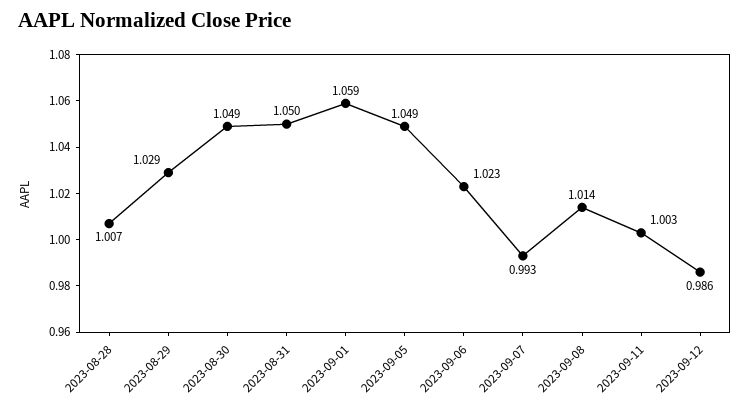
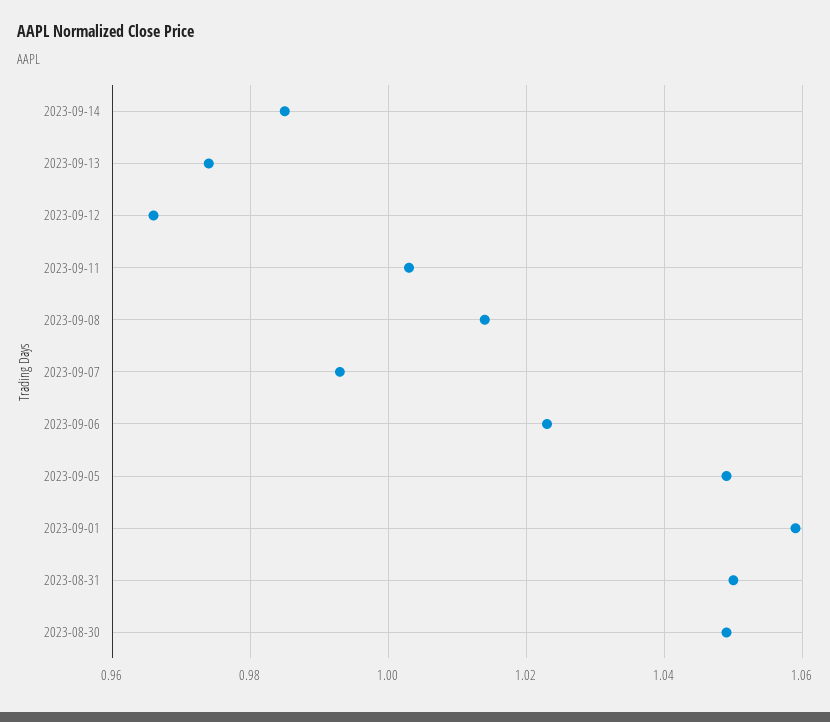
2023-08-28: 1.007 -> none
2023-08-29: 1.029 -> none
2023-09-12: 0.986 -> 0.965
2023-09-14: none -> 0.985
2023-09-13: none -> 0.975

